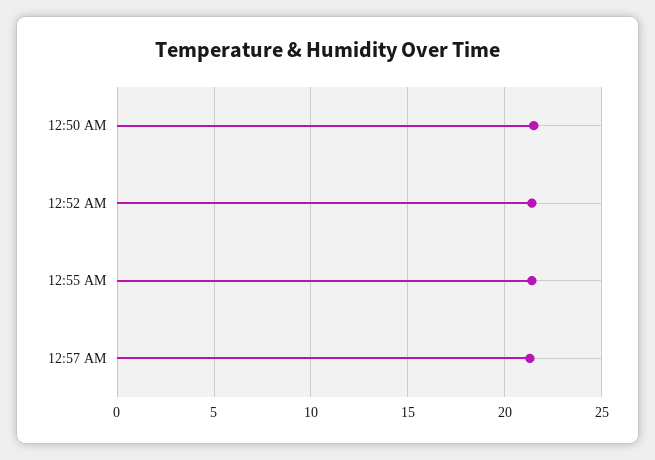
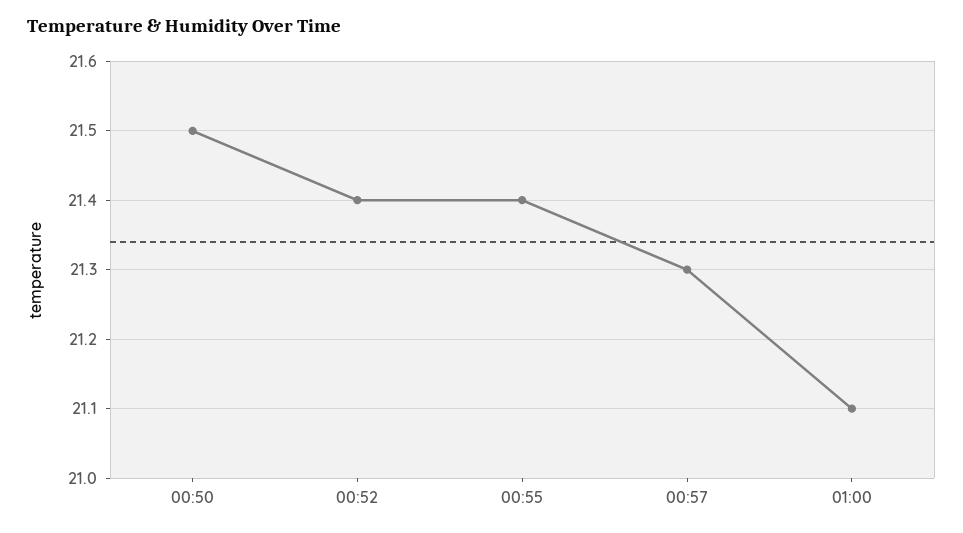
01:00: none -> 21.1

